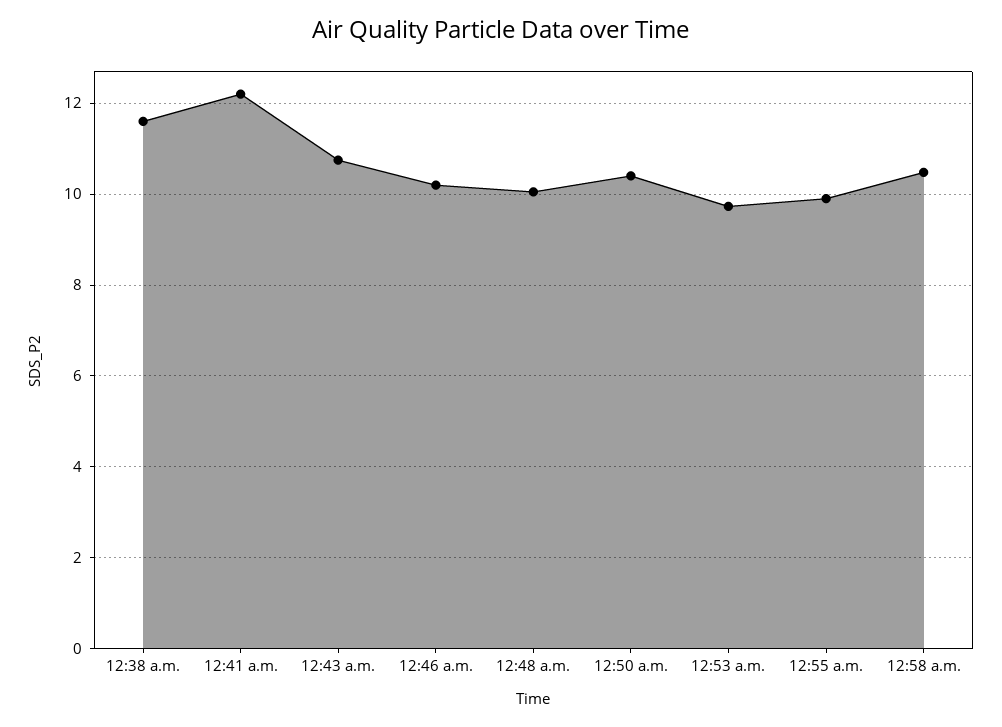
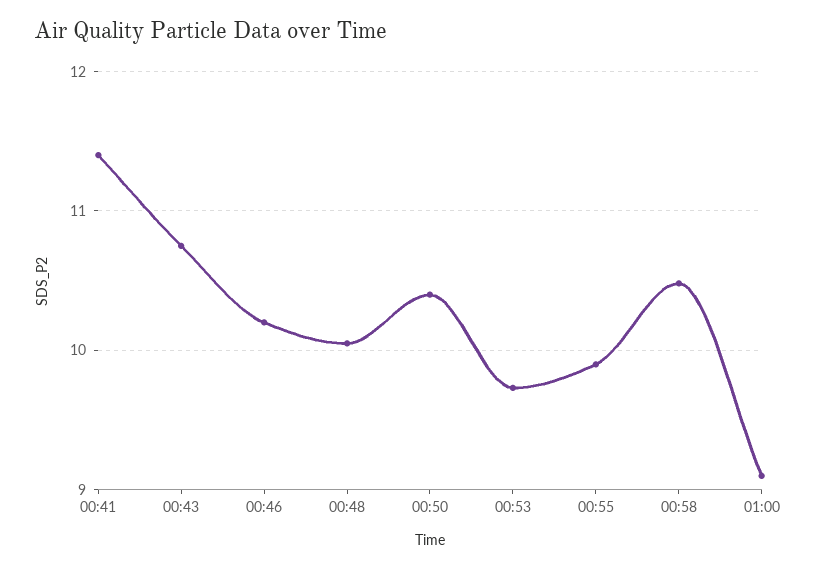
12:38 a.m.: 11.6 -> none
12:41 a.m.: 12.2 -> 11.4
01:00: none -> 9.1

